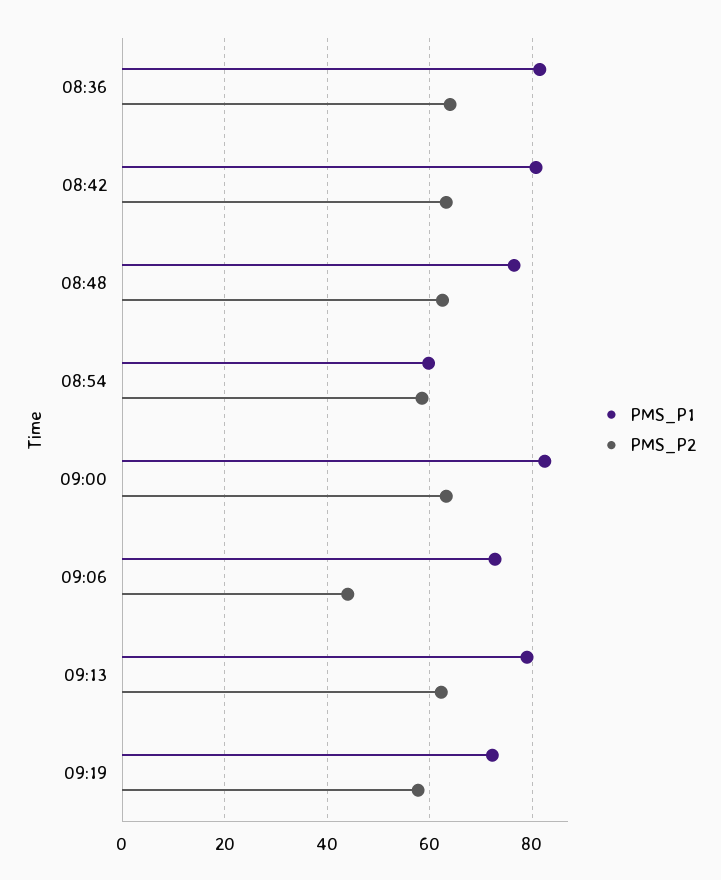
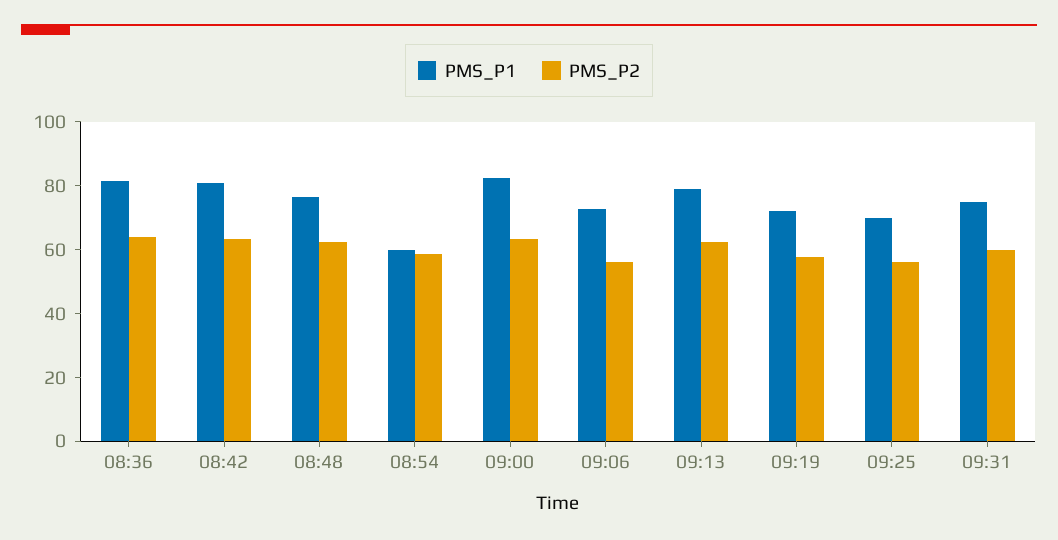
PMS_P2, 09:06: 44 -> 55
PMS_P1, 09:25: none -> 70
PMS_P2, 09:25: none -> 55
PMS_P1, 09:31: none -> 75
PMS_P2, 09:31: none -> 60

